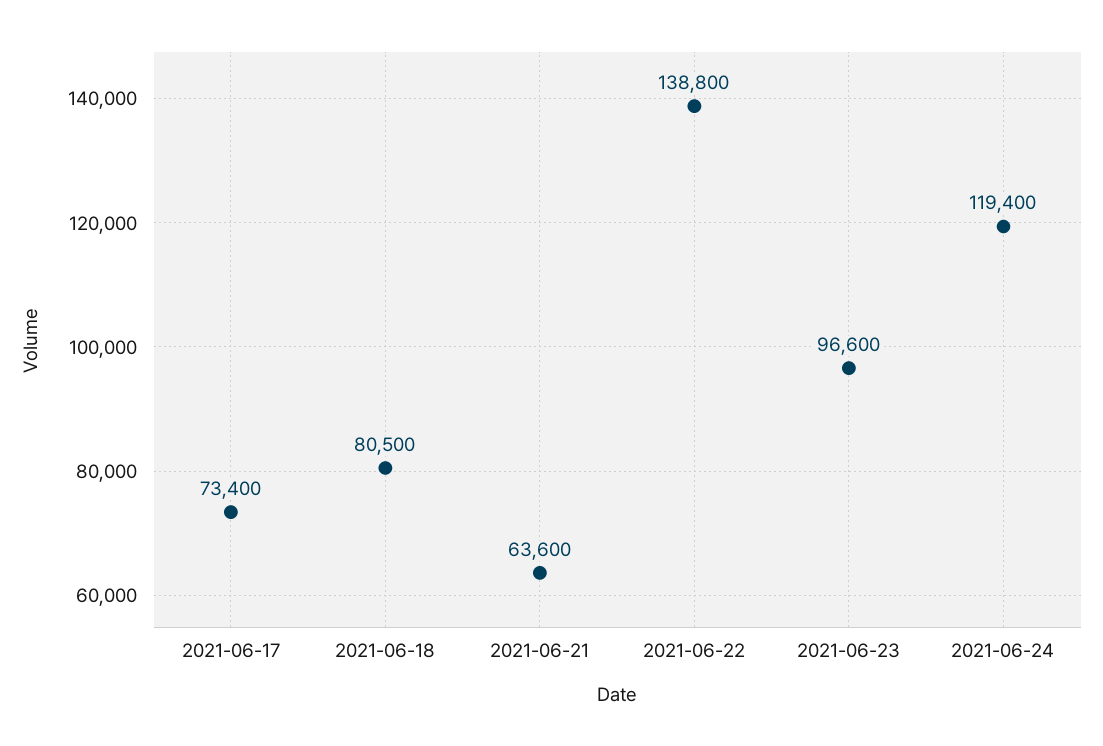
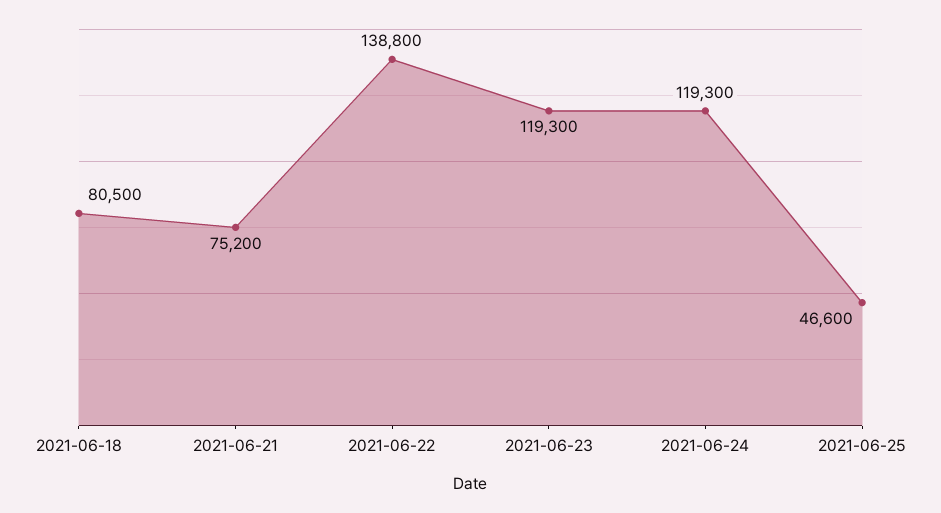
2021-06-17: 73400 -> none
2021-06-21: 63600 -> 75200
2021-06-23: 96600 -> 119300
2021-06-24: 119400 -> 119300
2021-06-25: none -> 46600

